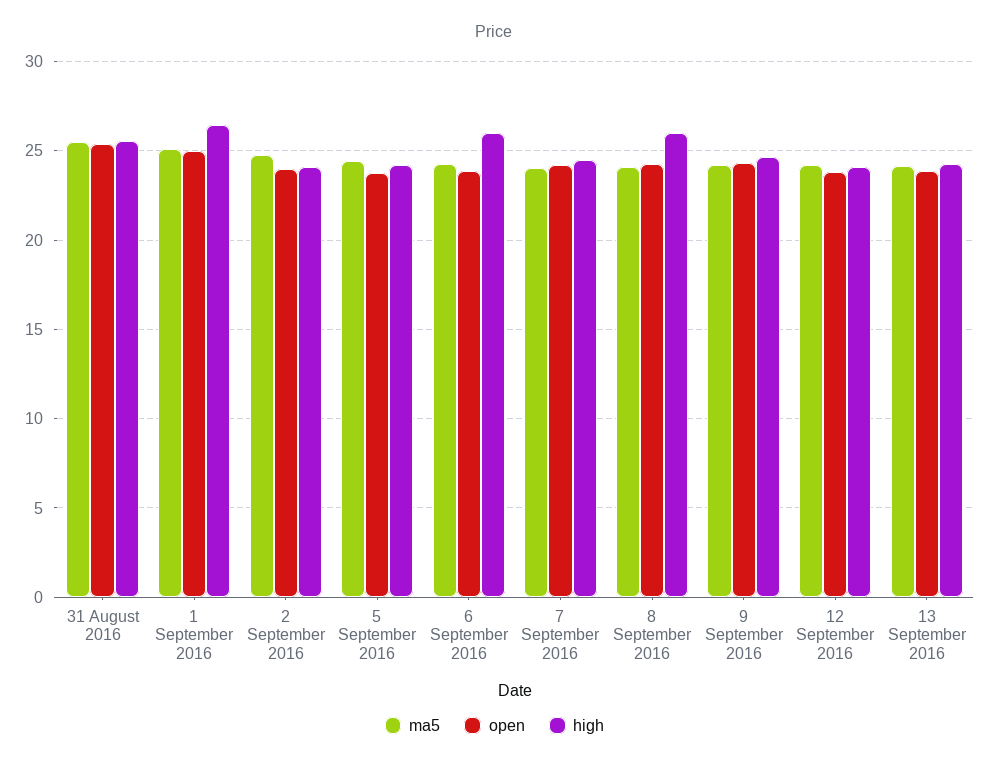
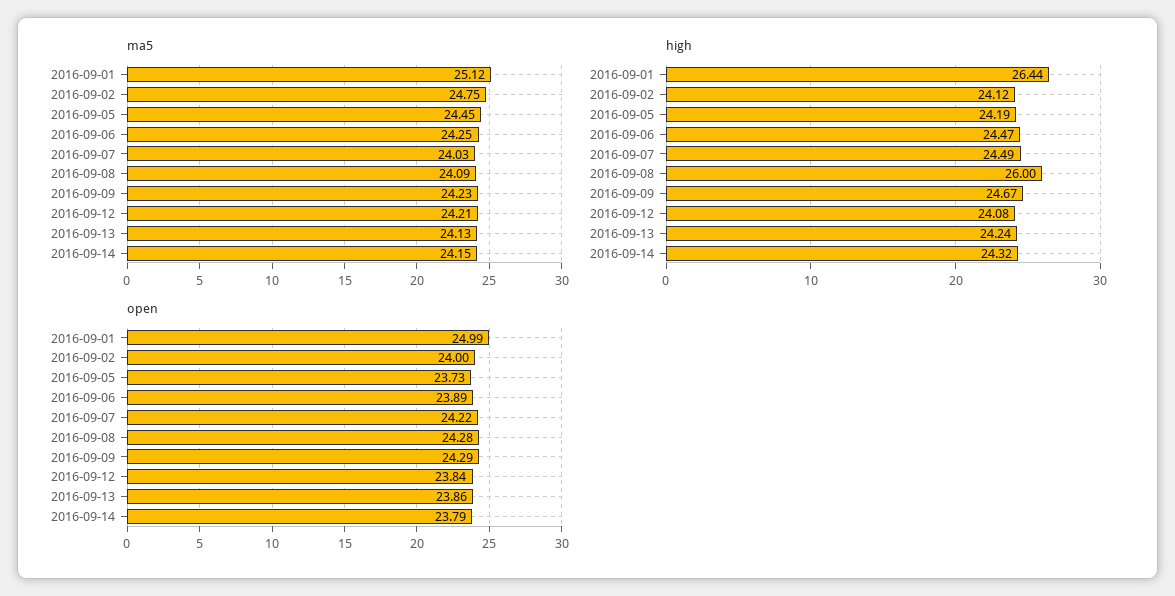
ma5, 31 August 2016: 25.5 -> none
open, 31 August 2016: 25.5 -> none
high, 31 August 2016: 25.5 -> none
high, 6 September 2016: 26 -> 24.47
ma5, 2016-09-14: none -> 24.15
high, 2016-09-14: none -> 24.32
open, 2016-09-14: none -> 23.79

